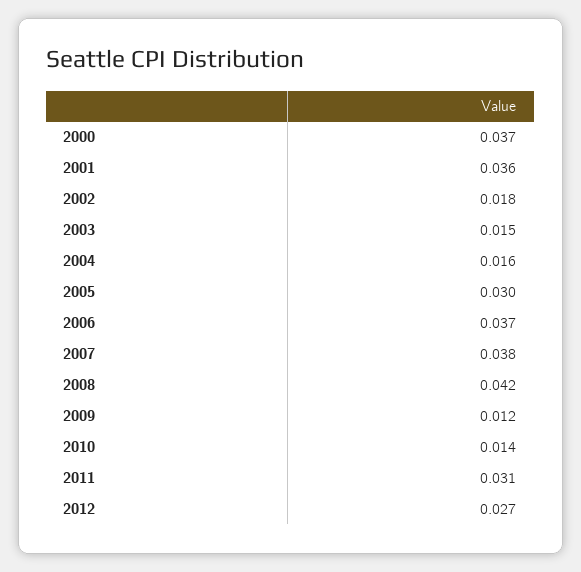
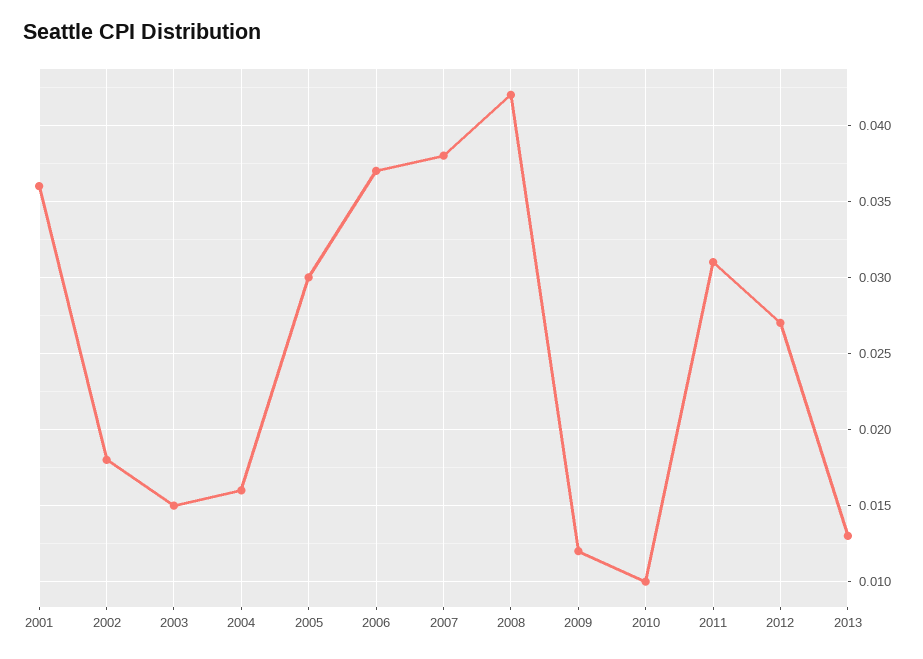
2000: 0.037 -> none
2010: 0.014 -> 0.01
2013: none -> 0.013

